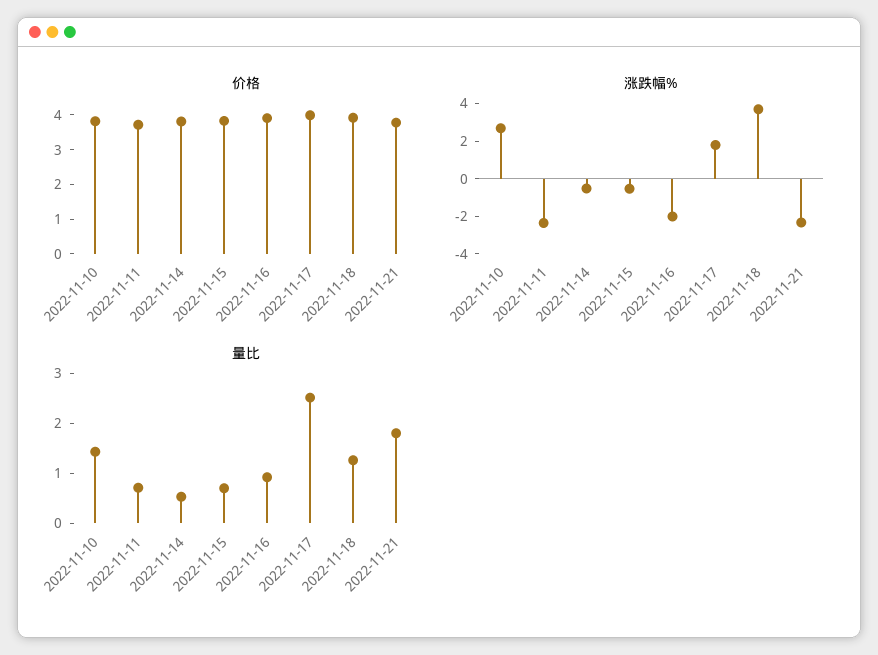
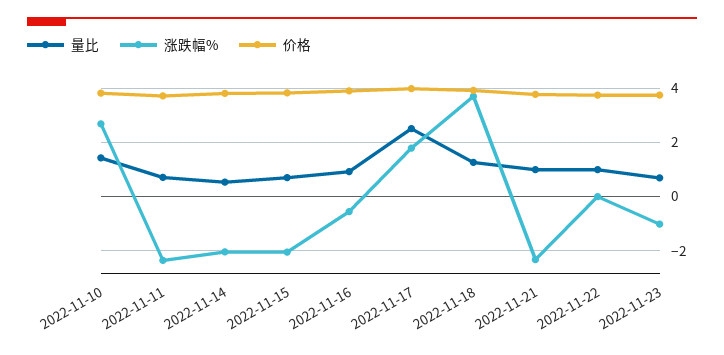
涨跌幅%, 2022-11-14: -0.5 -> -2
涨跌幅%, 2022-11-15: -0.5 -> -2
涨跌幅%, 2022-11-16: -2 -> -0.5
量比, 2022-11-21: 1.8 -> 1
量比, 2022-11-22: none -> 1
涨跌幅%, 2022-11-22: none -> 0
价格, 2022-11-22: none -> 3.75
量比, 2022-11-23: none -> 0.75
涨跌幅%, 2022-11-23: none -> -1
价格, 2022-11-23: none -> 3.75

